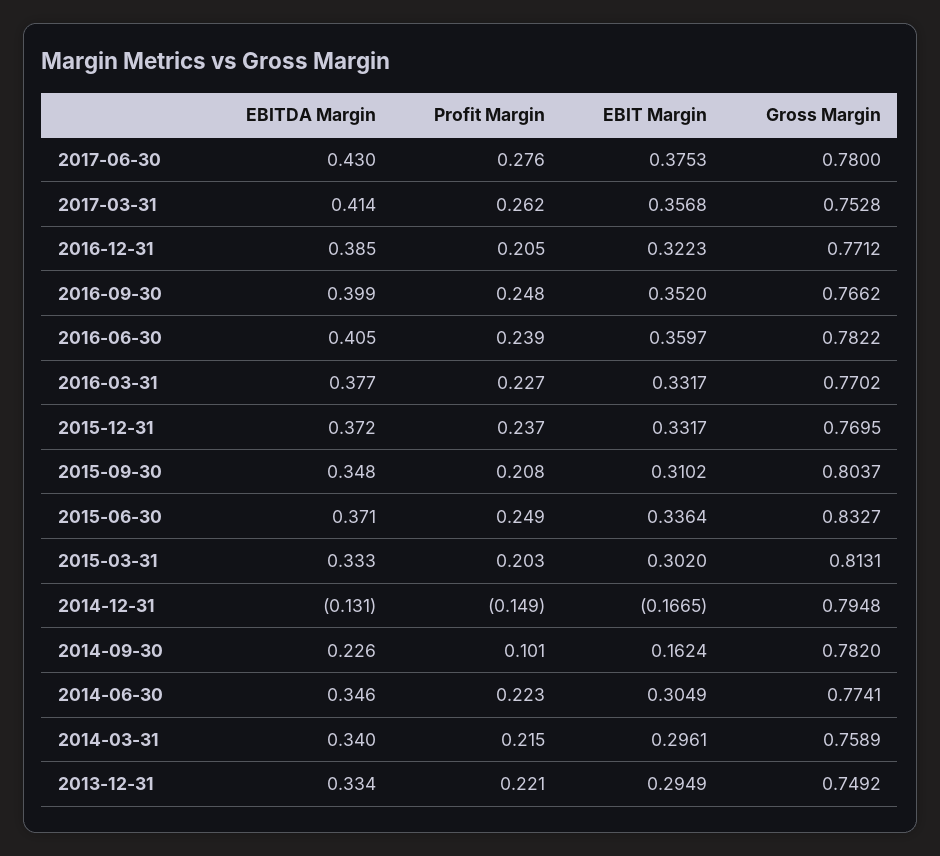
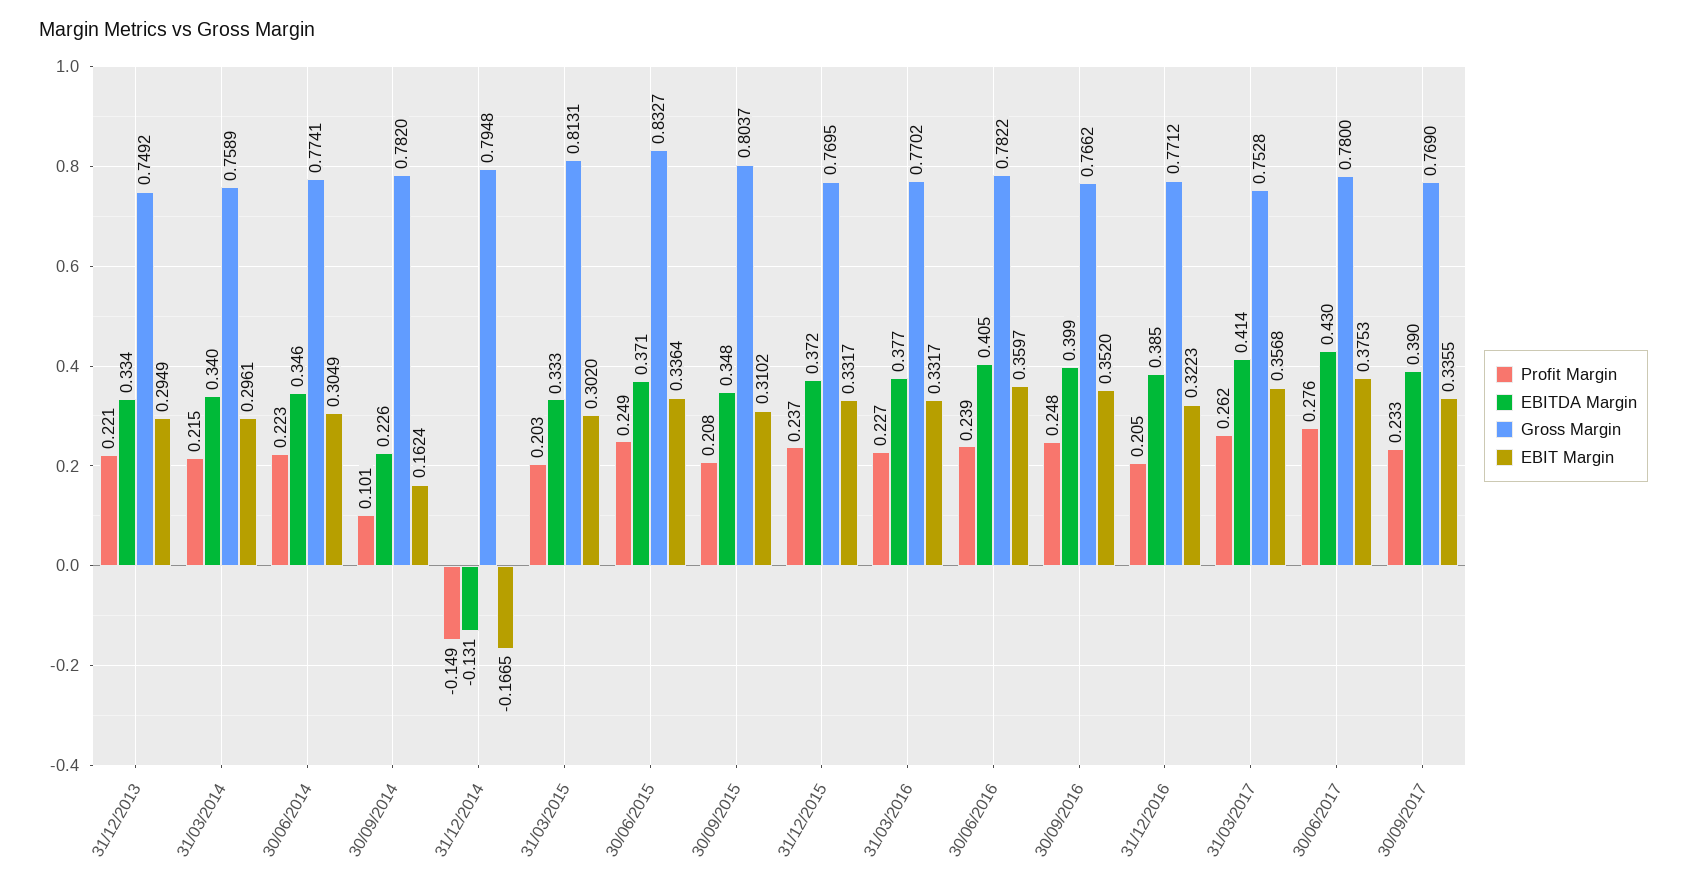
Profit Margin, 30/09/2017: none -> 0.233
EBITDA Margin, 30/09/2017: none -> 0.39
Gross Margin, 30/09/2017: none -> 0.769
EBIT Margin, 30/09/2017: none -> 0.3355

